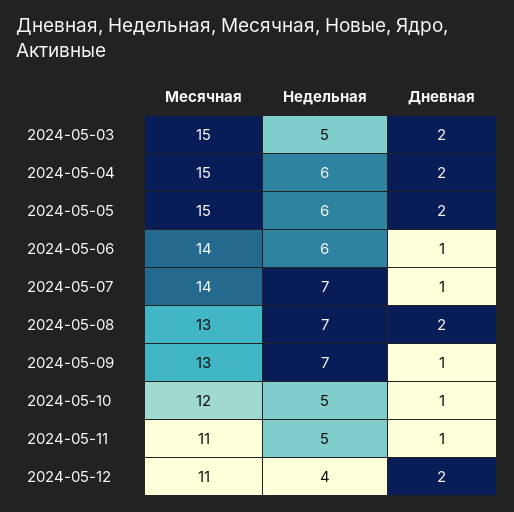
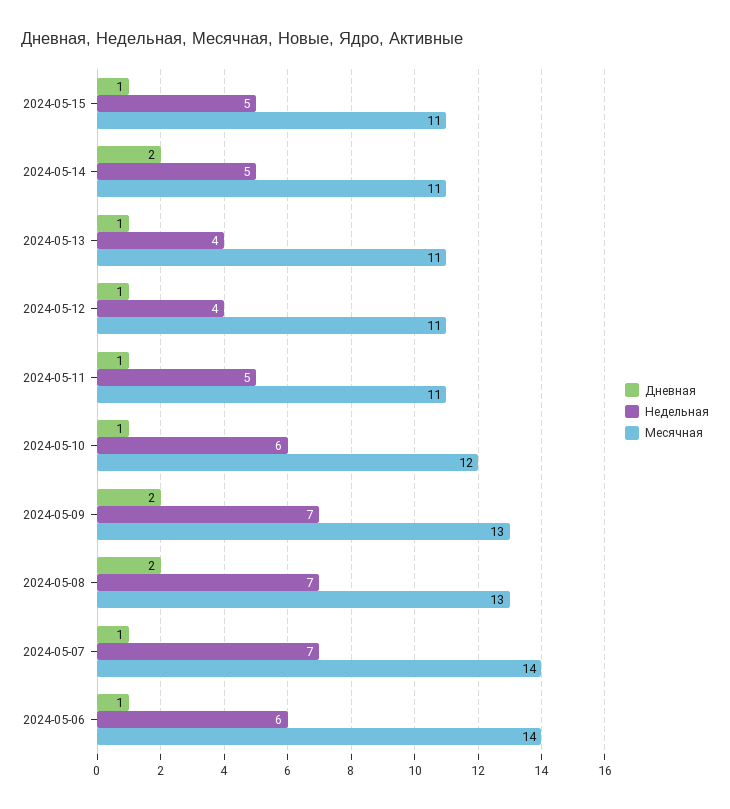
Месячная, 2024-05-03: 15 -> none
Недельная, 2024-05-03: 5 -> none
Дневная, 2024-05-03: 2 -> none
Месячная, 2024-05-04: 15 -> none
Недельная, 2024-05-04: 6 -> none
Дневная, 2024-05-04: 2 -> none
Месячная, 2024-05-05: 15 -> none
Недельная, 2024-05-05: 6 -> none
Дневная, 2024-05-05: 2 -> none
Дневная, 2024-05-09: 1 -> 2
Недельная, 2024-05-10: 5 -> 6
Дневная, 2024-05-12: 2 -> 1
Дневная, 2024-05-15: none -> 1
Недельная, 2024-05-15: none -> 5
Месячная, 2024-05-15: none -> 11
Дневная, 2024-05-14: none -> 2
Недельная, 2024-05-14: none -> 5
Месячная, 2024-05-14: none -> 11
Дневная, 2024-05-13: none -> 1
Недельная, 2024-05-13: none -> 4
Месячная, 2024-05-13: none -> 11

